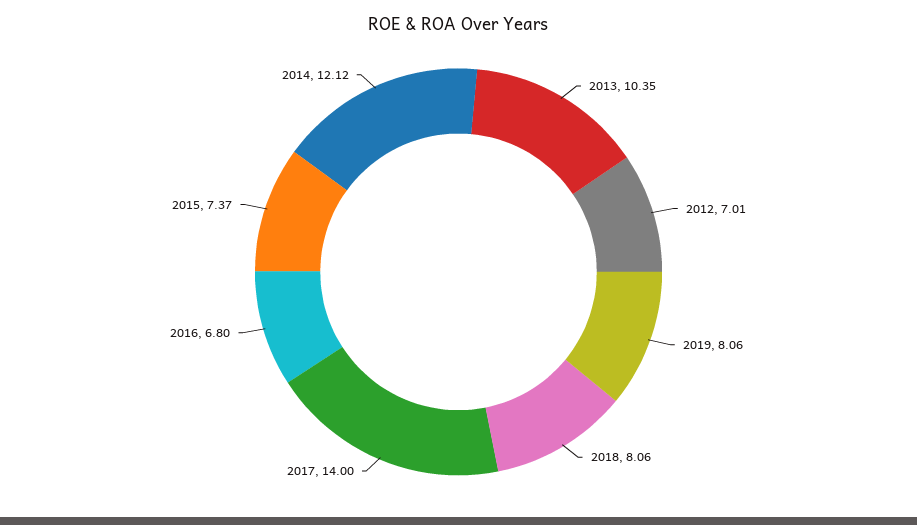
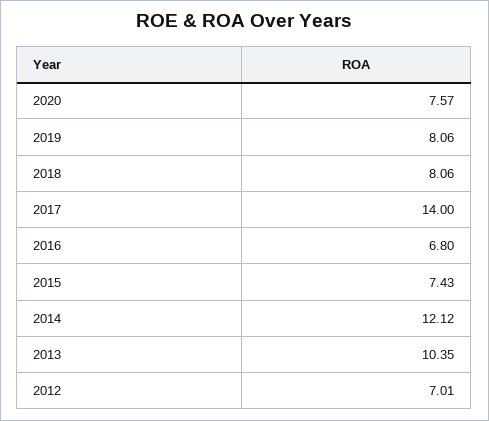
2015: 7.37 -> 7.43
2020: none -> 7.57

